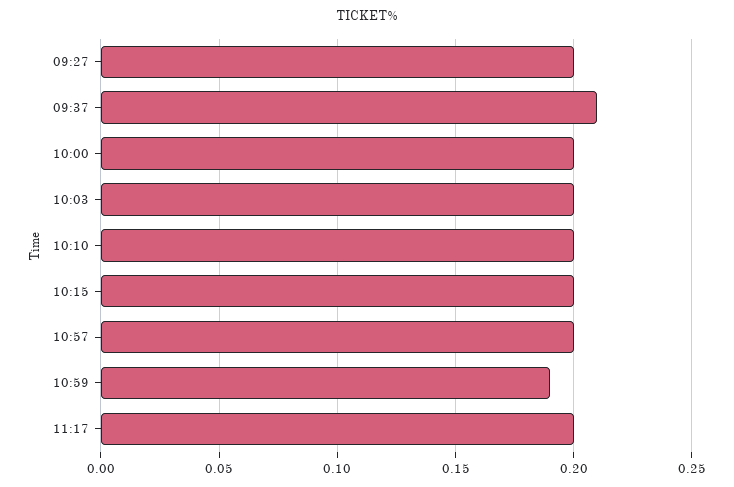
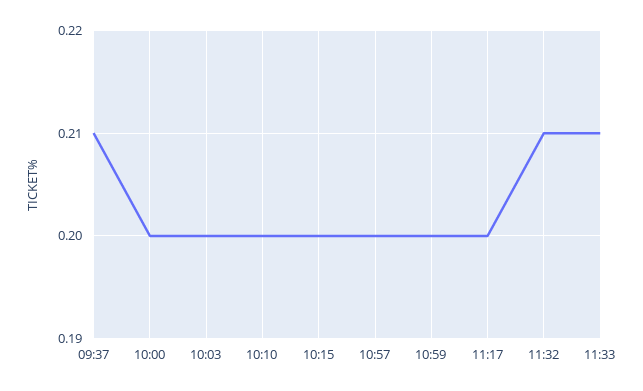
09:27: 0.2 -> none
10:59: 0.19 -> 0.2
11:32: none -> 0.21
11:33: none -> 0.21

